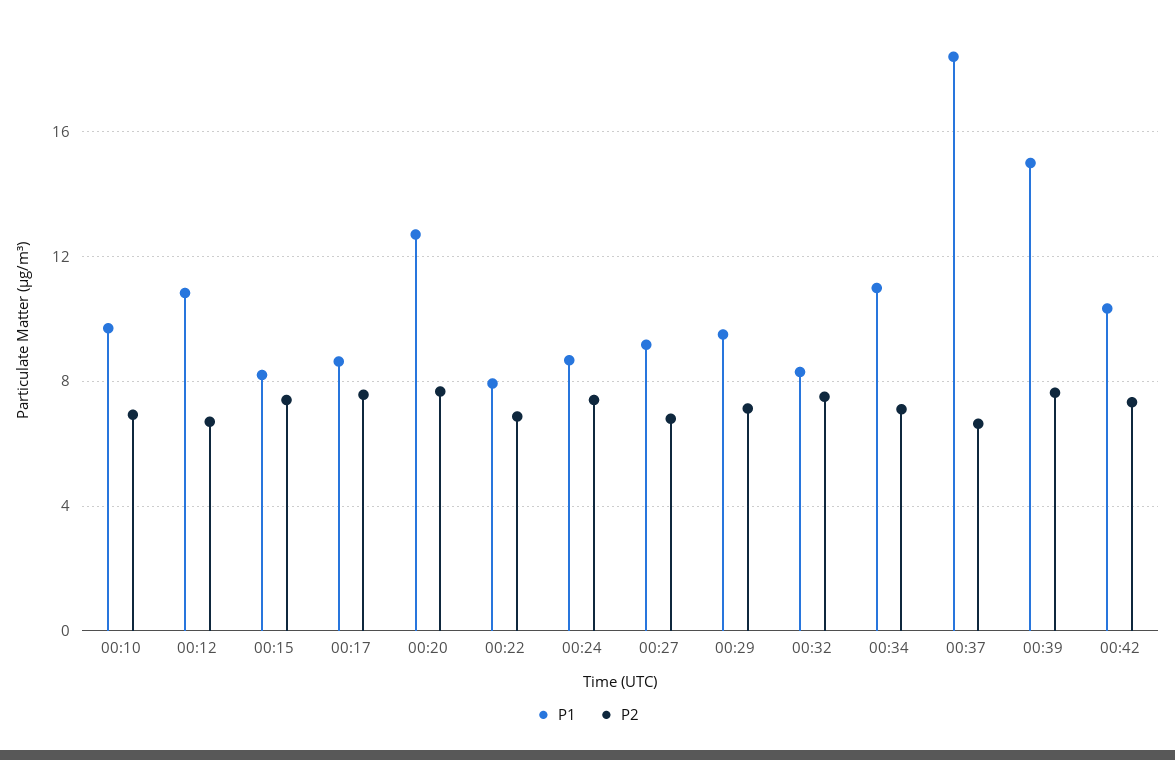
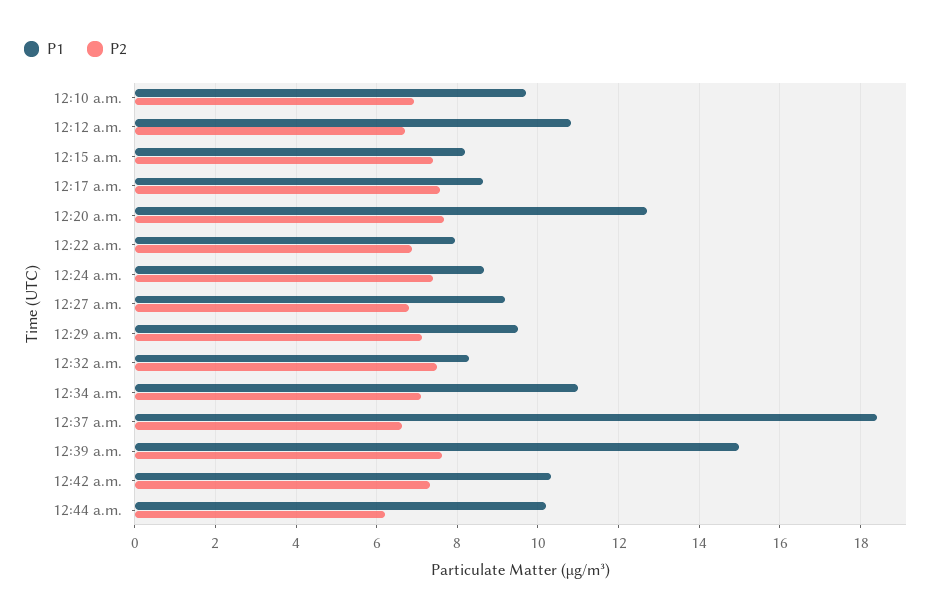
P1, 12:44 a.m.: none -> 10.2
P2, 12:44 a.m.: none -> 6.2

